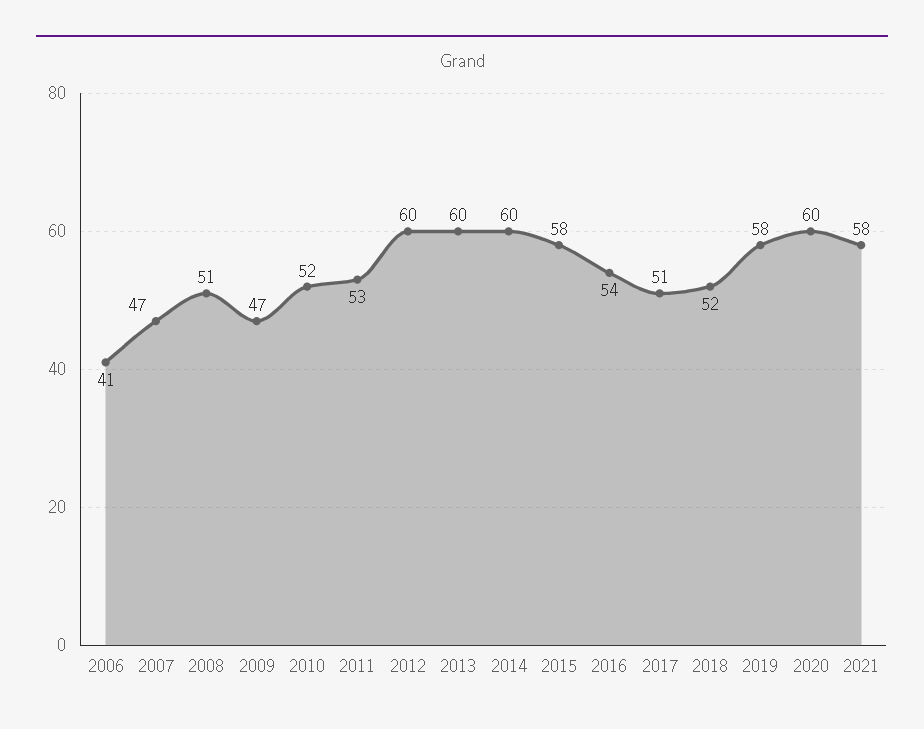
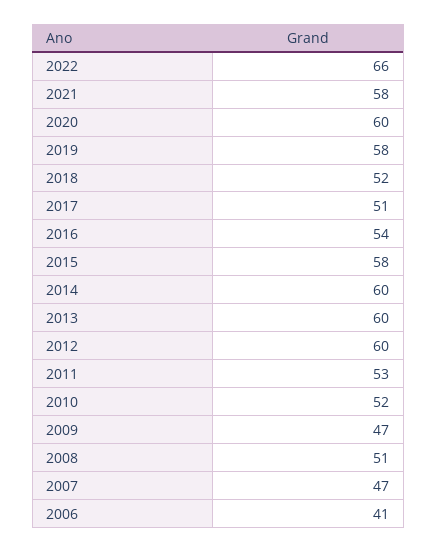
2022: none -> 66

